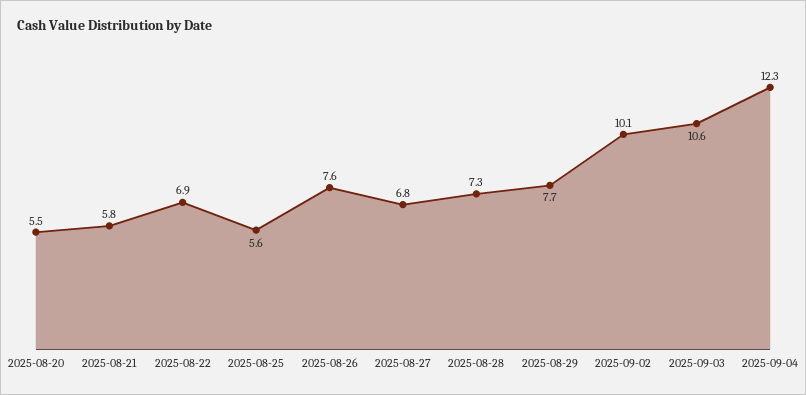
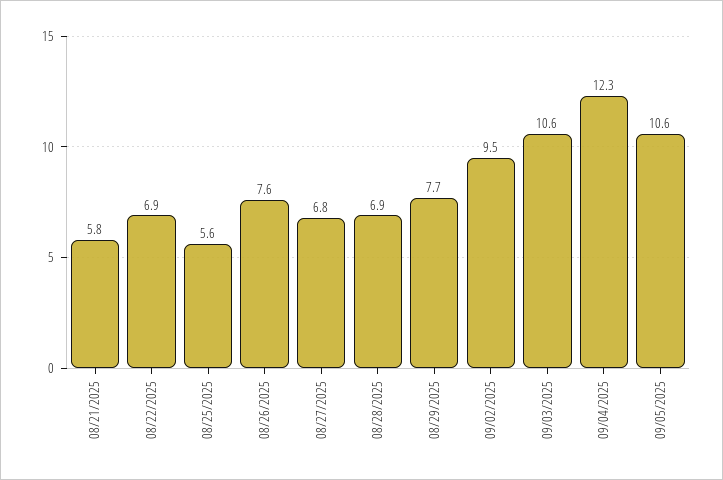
2025-08-20: 5.5 -> none
2025-08-28: 7.3 -> 6.9
2025-09-02: 10.1 -> 9.5
09/05/2025: none -> 10.6

